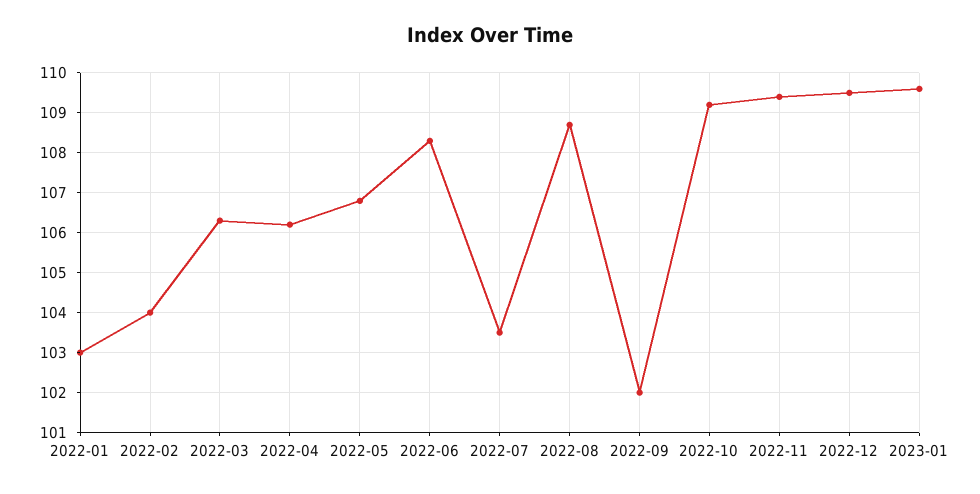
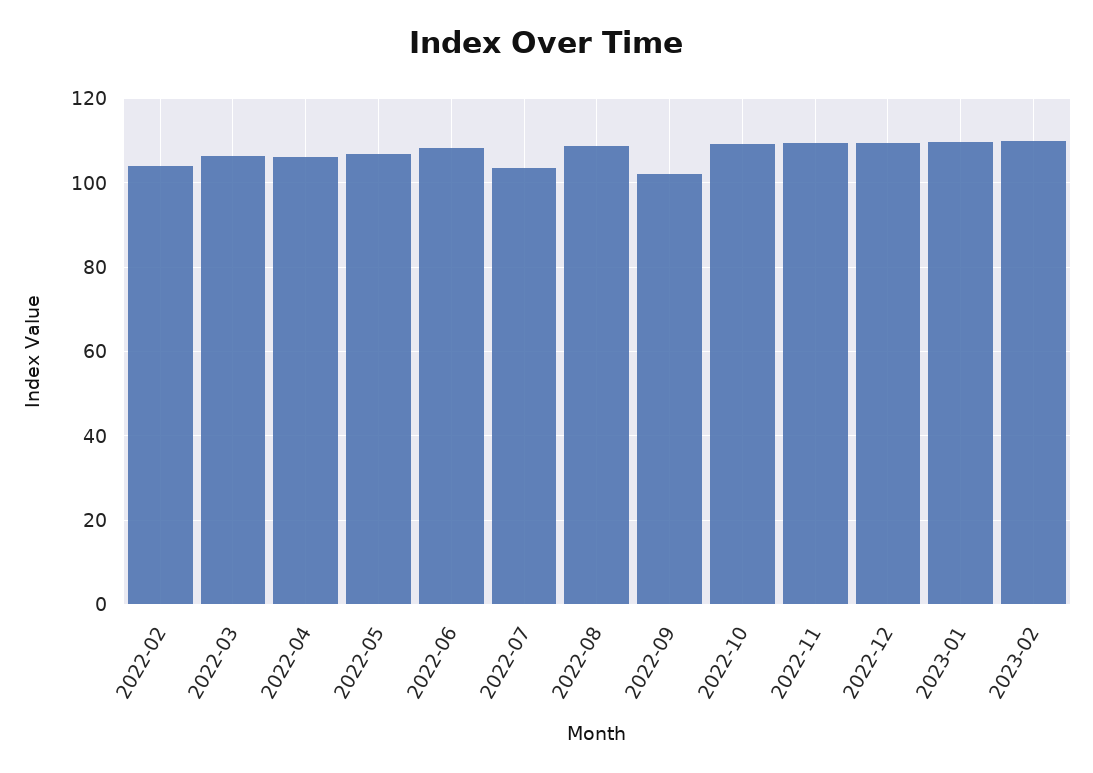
2022-01: 103 -> none
2023-02: none -> 110

